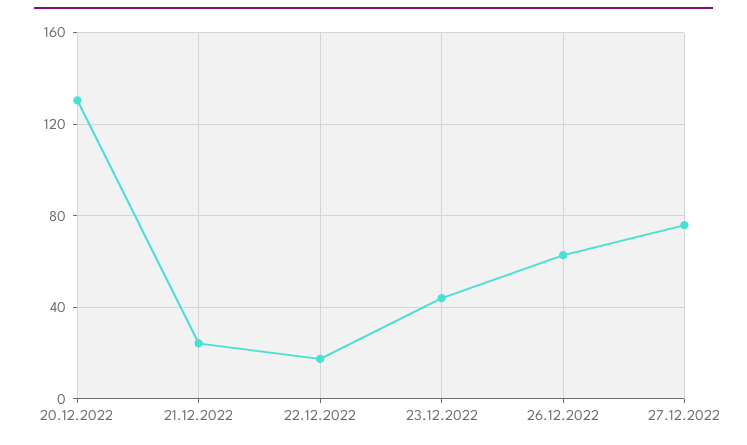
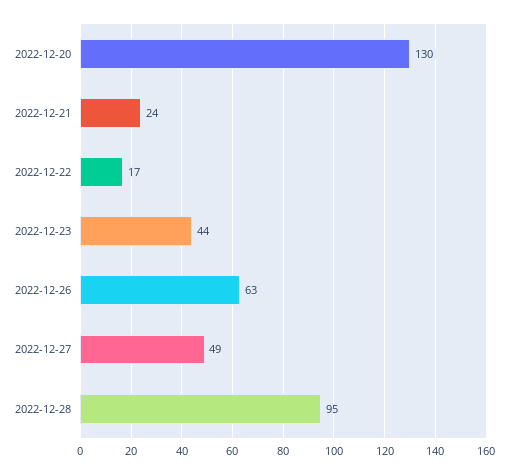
27.12.2022: 75 -> 49
2022-12-28: none -> 95

